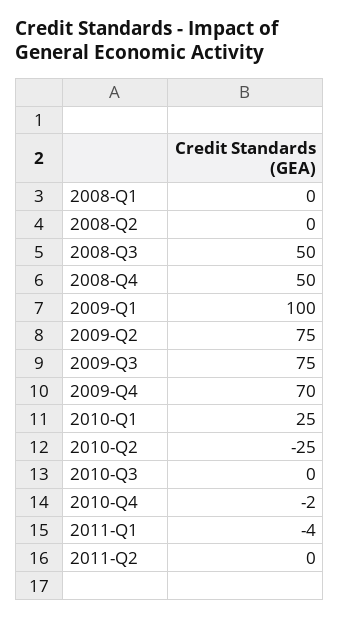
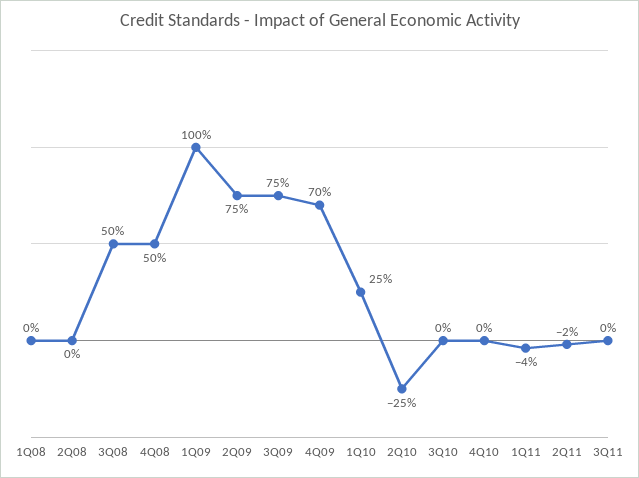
2010-Q4: -2 -> 0
2011-Q2: 0 -> -2
3Q11: none -> 0

